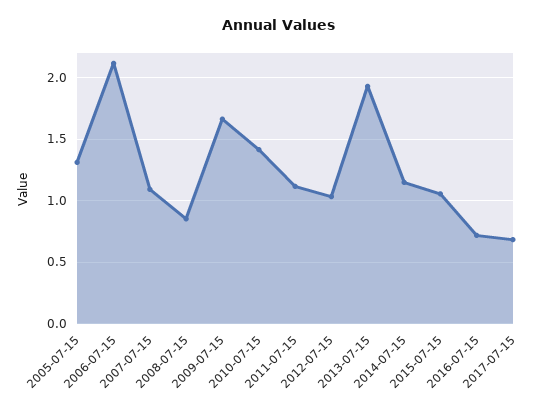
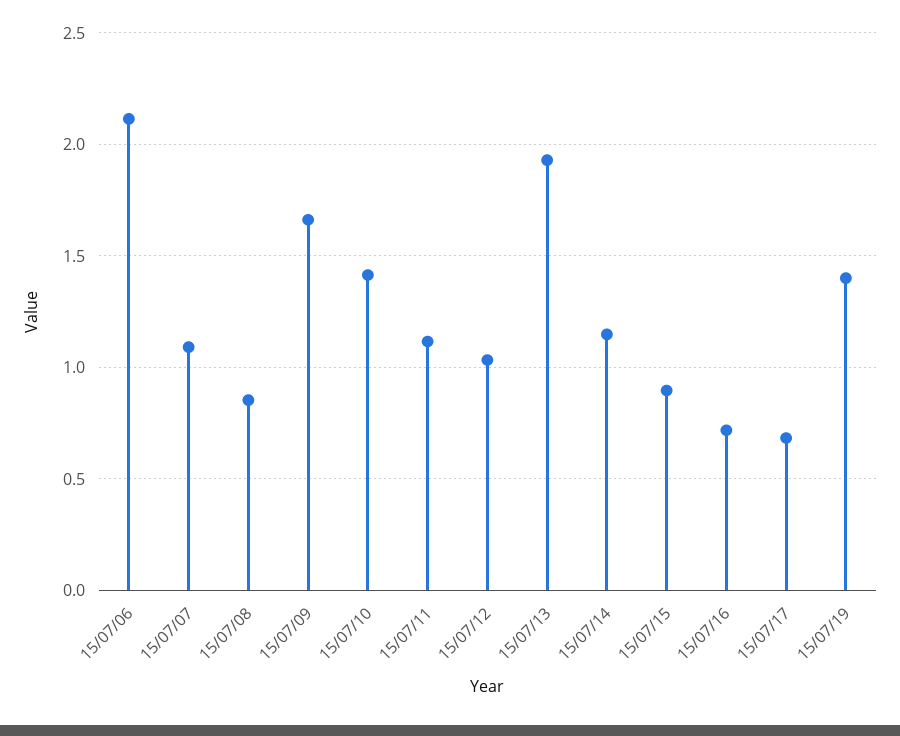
2005-07-15: 1.3 -> none
2015-07-15: 1.05 -> 0.9
15/07/19: none -> 1.4

